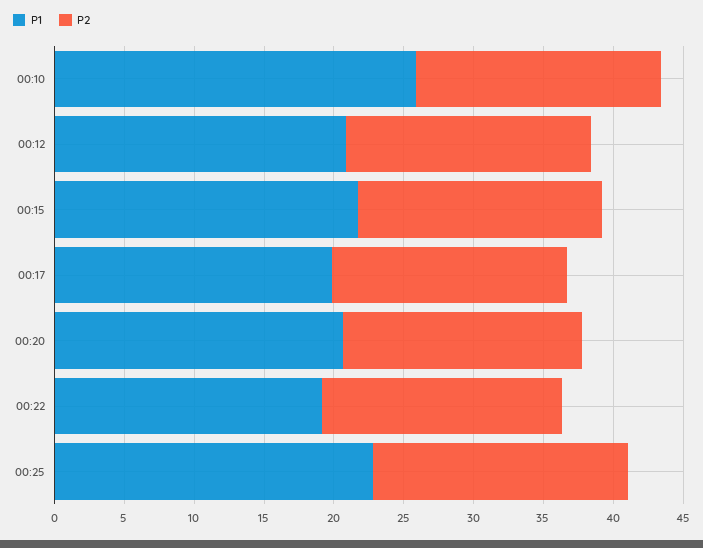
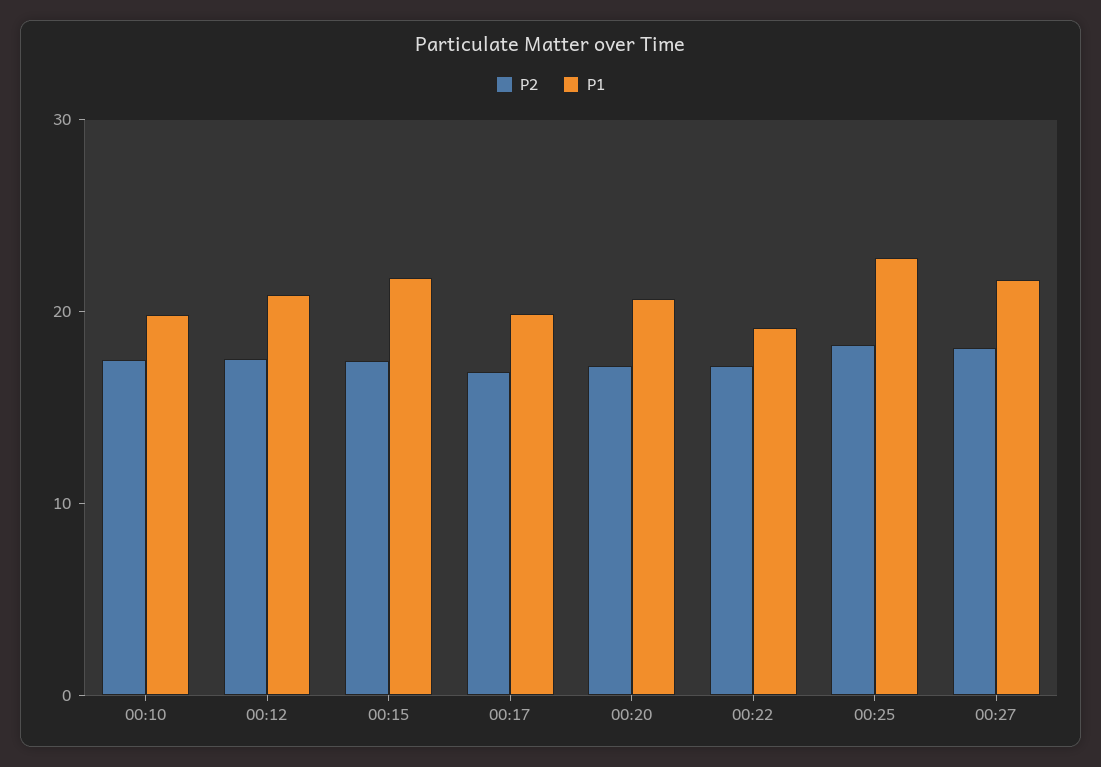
P1, 00:10: 26 -> 20
P2, 00:27: none -> 18
P1, 00:27: none -> 22

